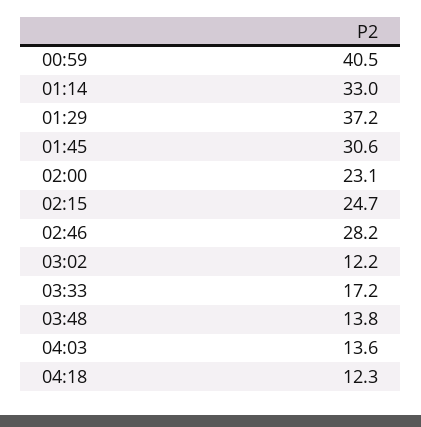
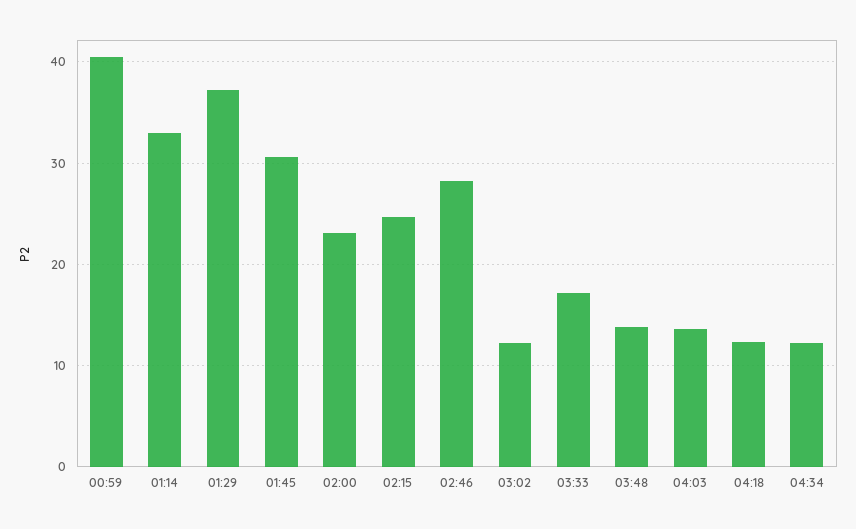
04:34: none -> 12

